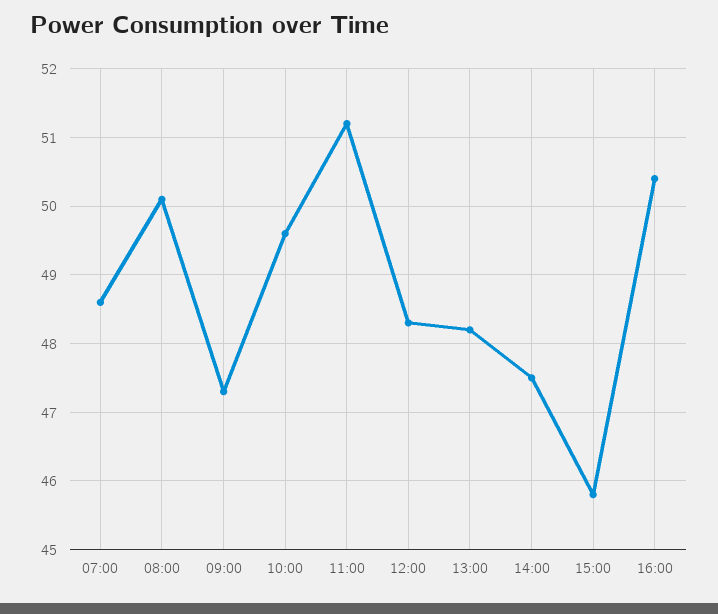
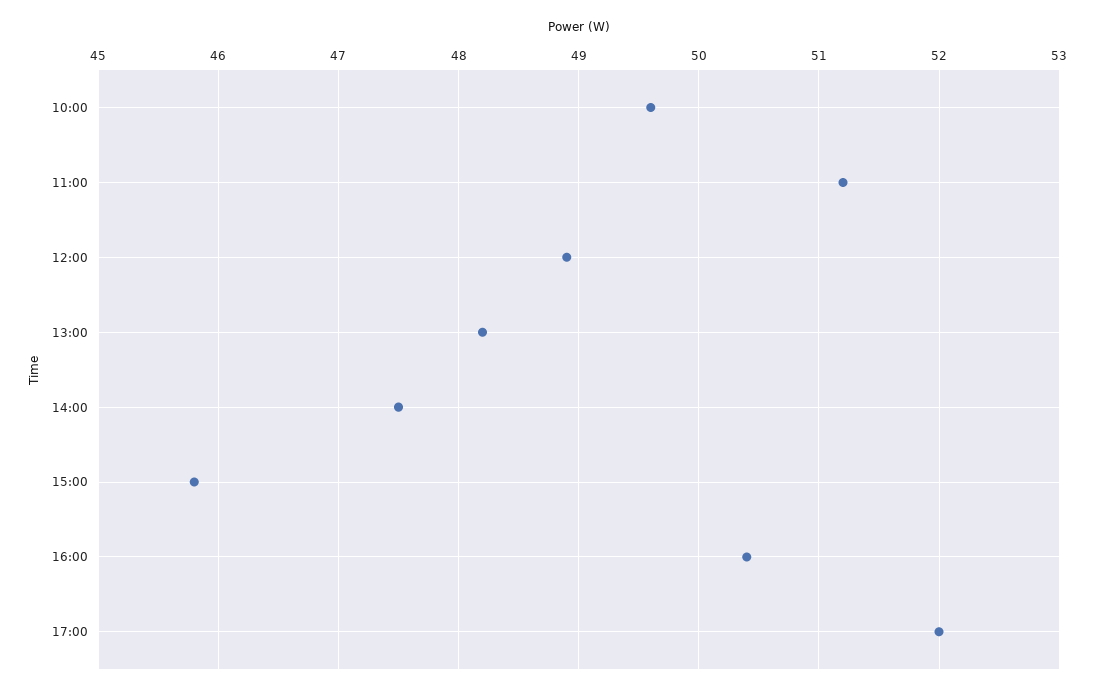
07:00: 48.6 -> none
08:00: 50.1 -> none
09:00: 47.3 -> none
12:00: 48.3 -> 48.9
17:00: none -> 52

